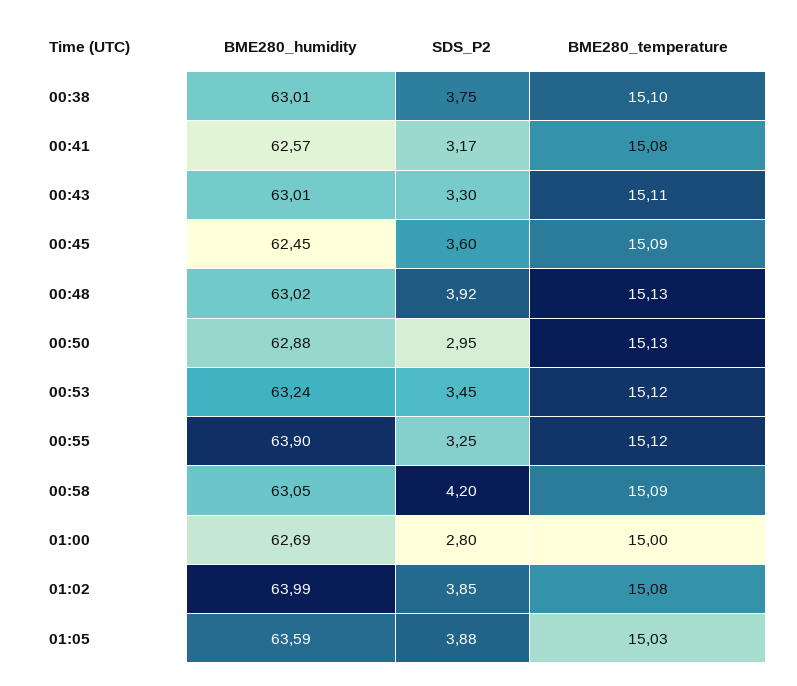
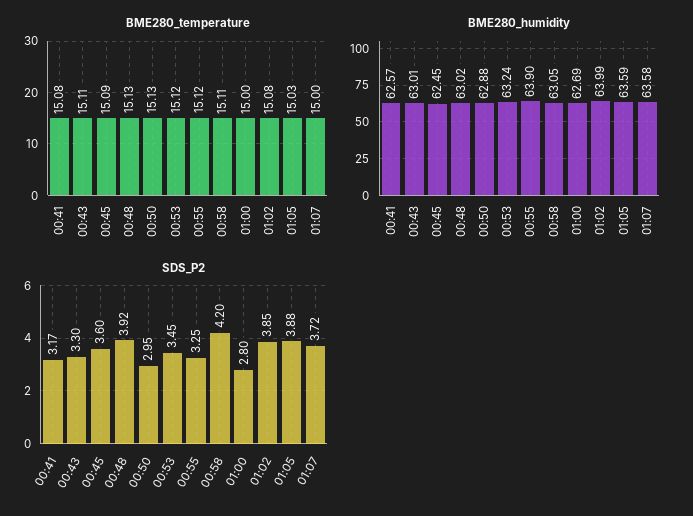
BME280_humidity, 00:38: 63.01 -> none
SDS_P2, 00:38: 3.75 -> none
BME280_temperature, 00:38: 15.1 -> none
BME280_temperature, 00:58: 15.09 -> 15.11
BME280_temperature, 01:07: none -> 15
BME280_humidity, 01:07: none -> 63.58
SDS_P2, 01:07: none -> 3.72

